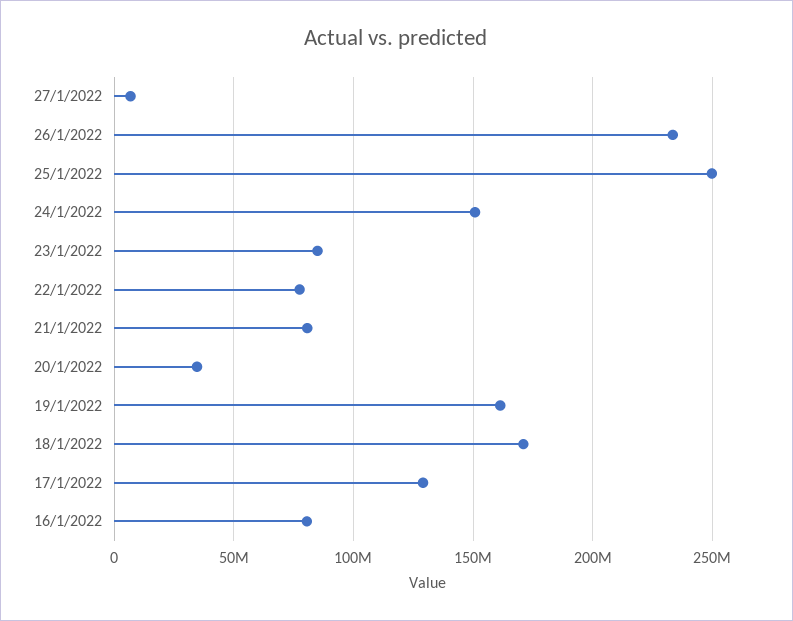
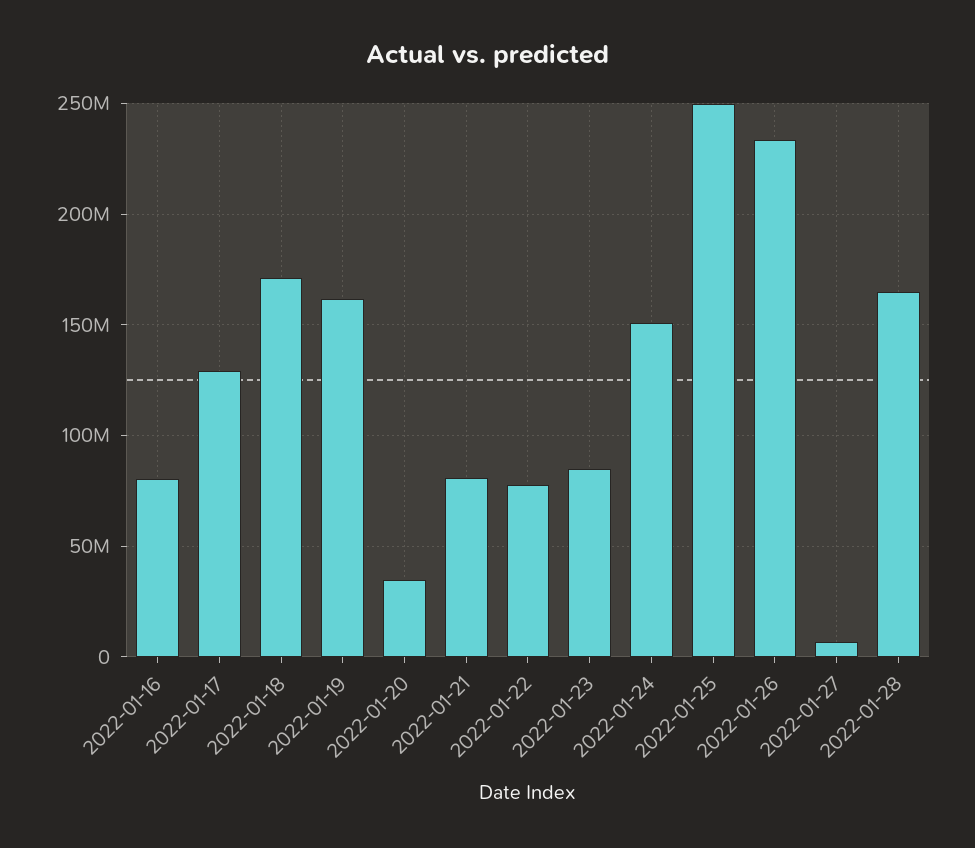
2022-01-28: none -> 165000000

